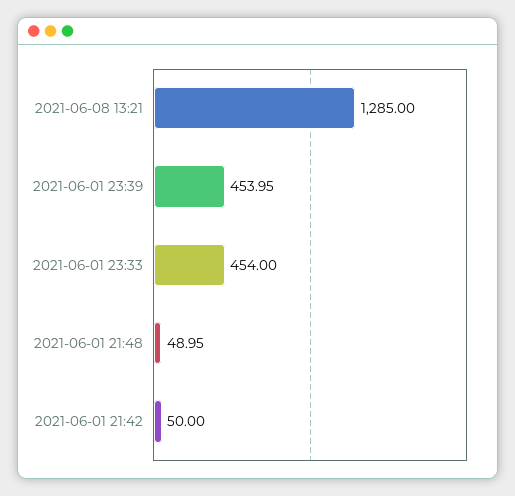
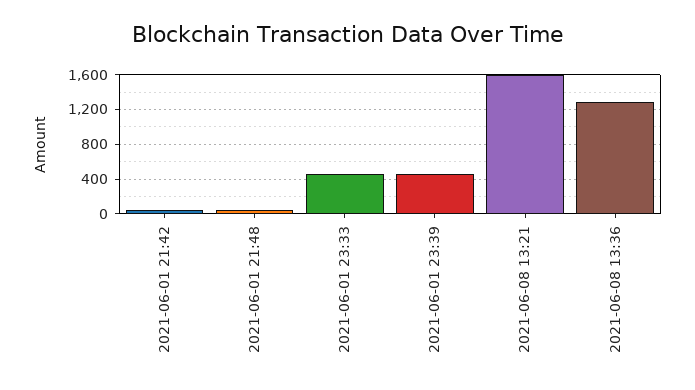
2021-06-08 13:21: 1285 -> 1600
2021-06-08 13:36: none -> 1300

